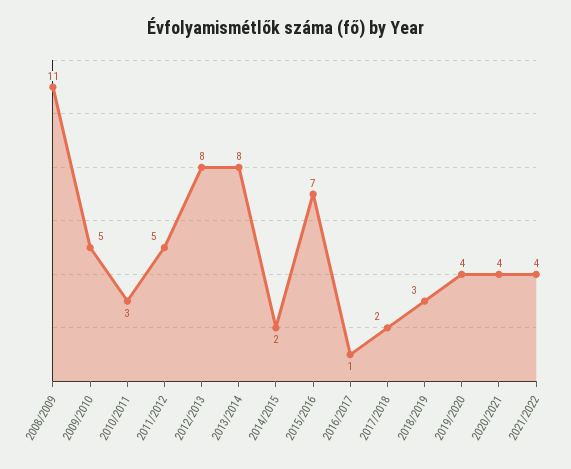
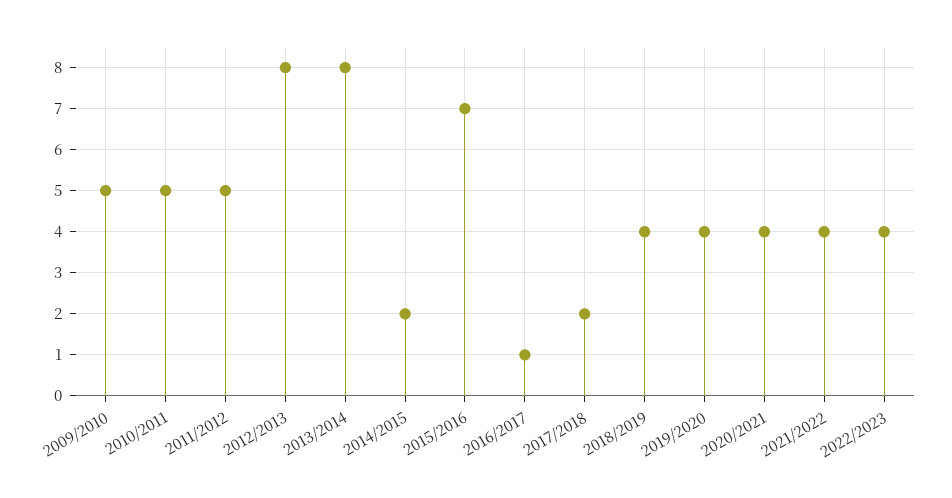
2008/2009: 11 -> none
2010/2011: 3 -> 5
2018/2019: 3 -> 4
2022/2023: none -> 4

